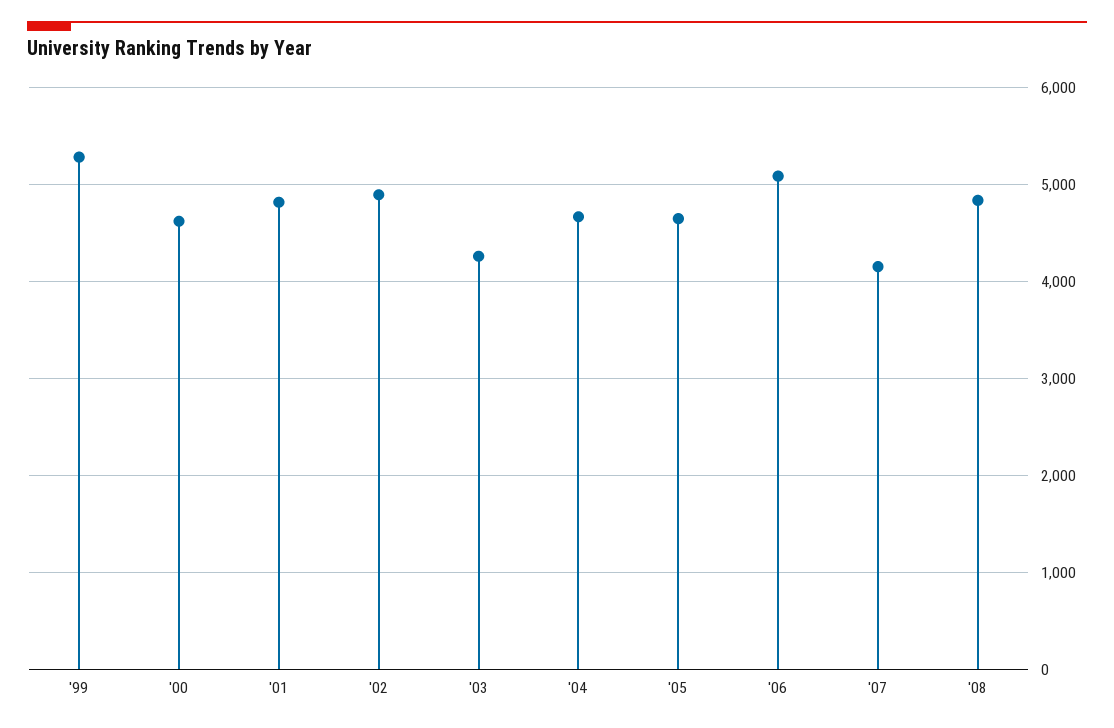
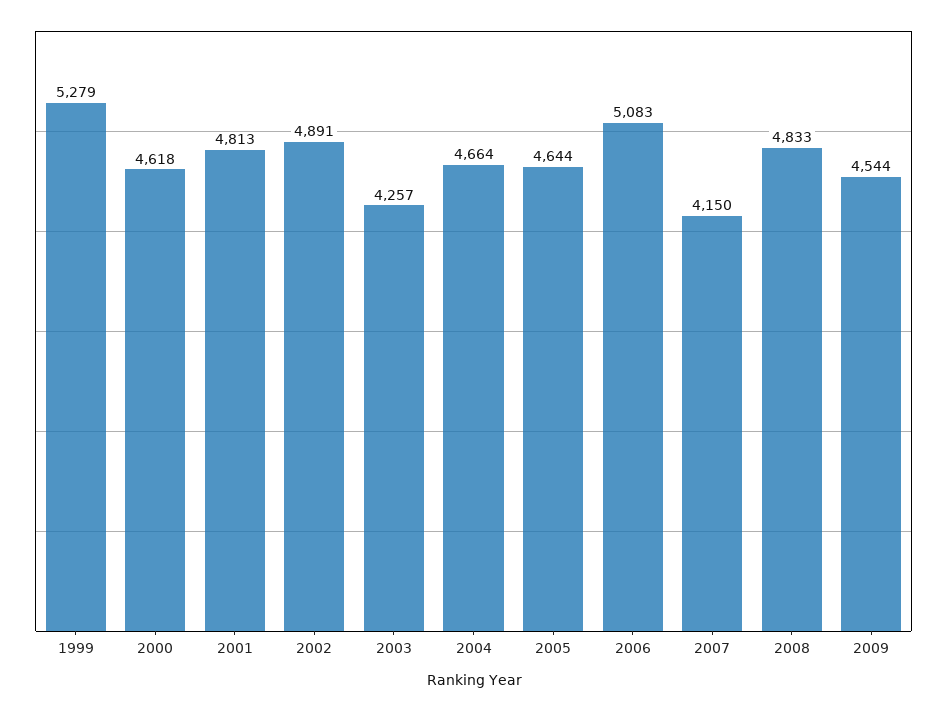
2009: none -> 4544

